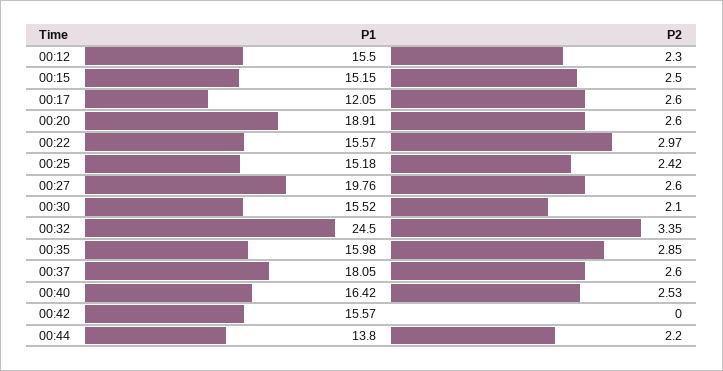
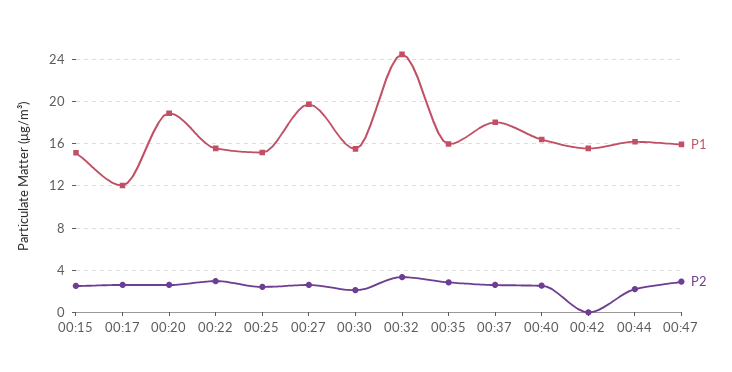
P1, 00:12: 15.5 -> none
P2, 00:12: 2.3 -> none
P1, 00:44: 13.8 -> 16
P1, 00:47: none -> 16
P2, 00:47: none -> 3

